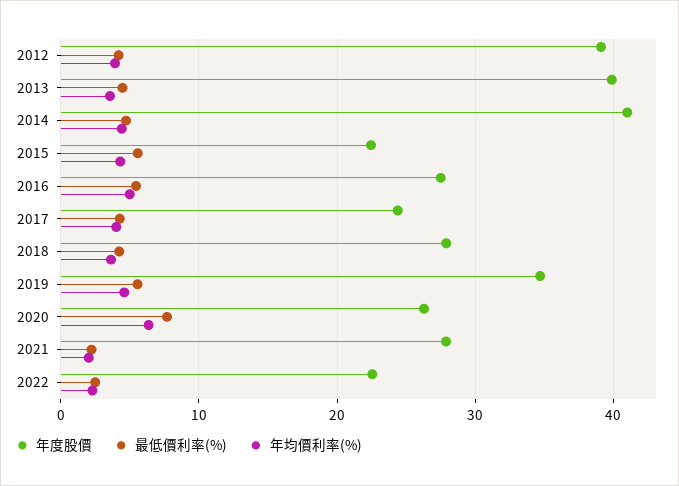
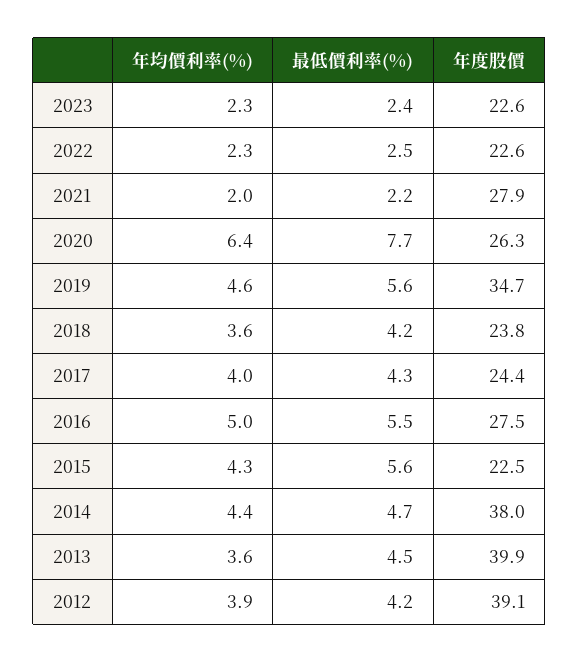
年度股價, 2014: 41 -> 38
年度股價, 2018: 28 -> 23.8
年均價利率(%), 2023: none -> 2.3
最低價利率(%), 2023: none -> 2.4
年度股價, 2023: none -> 22.6

